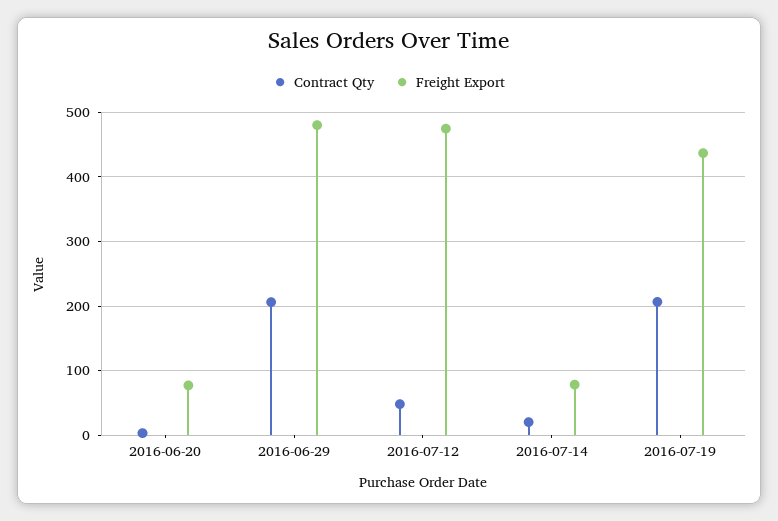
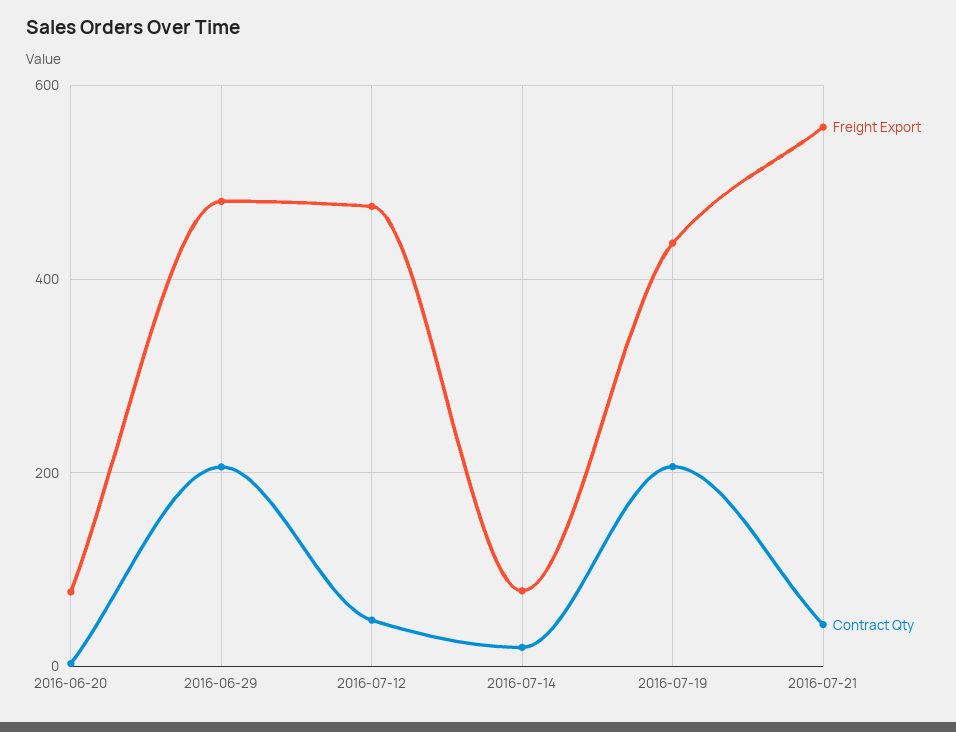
Freight Export, 2016-07-21: none -> 560
Contract Qty, 2016-07-21: none -> 40

